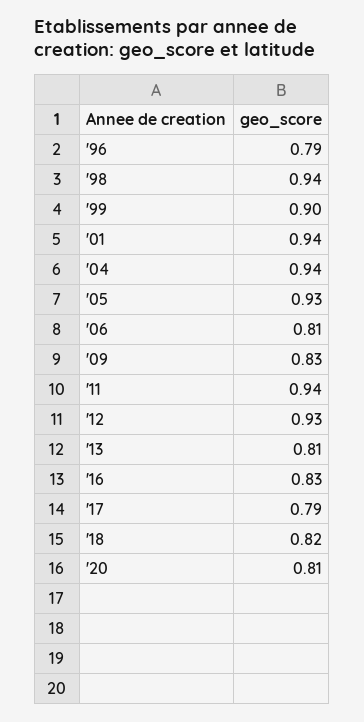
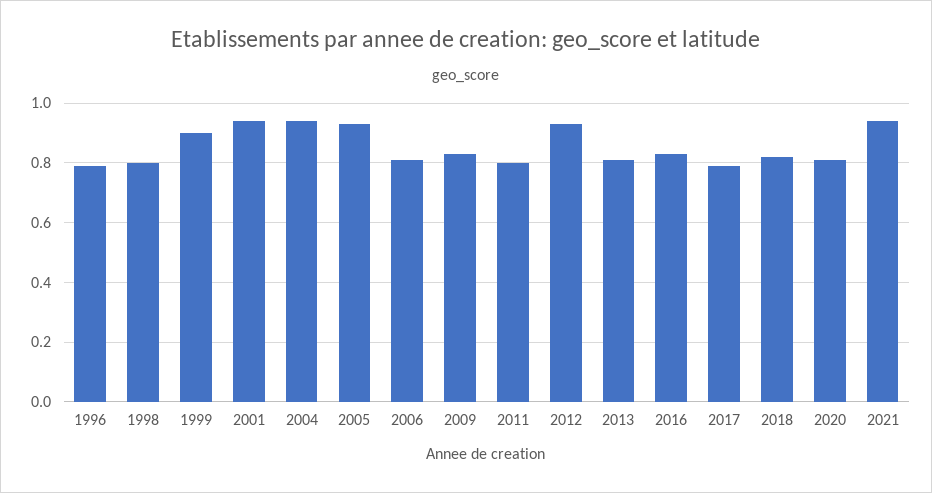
'98: 0.94 -> 0.8
'11: 0.94 -> 0.8
2021: none -> 0.95

